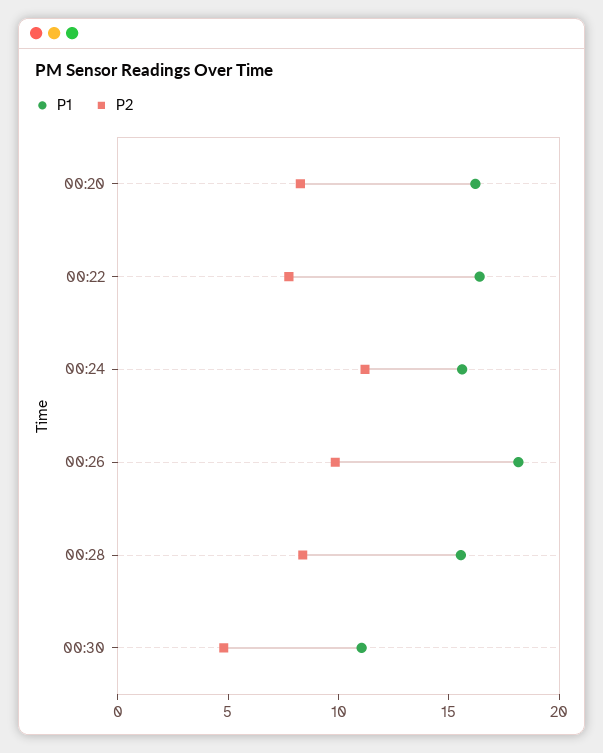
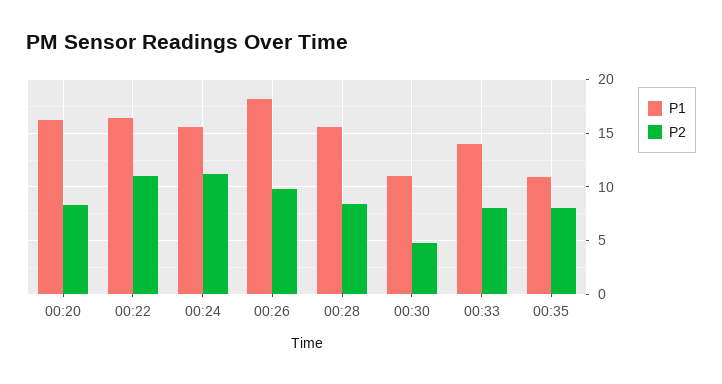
P2, 00:22: 8 -> 11
P1, 00:33: none -> 14
P2, 00:33: none -> 8
P1, 00:35: none -> 11
P2, 00:35: none -> 8

